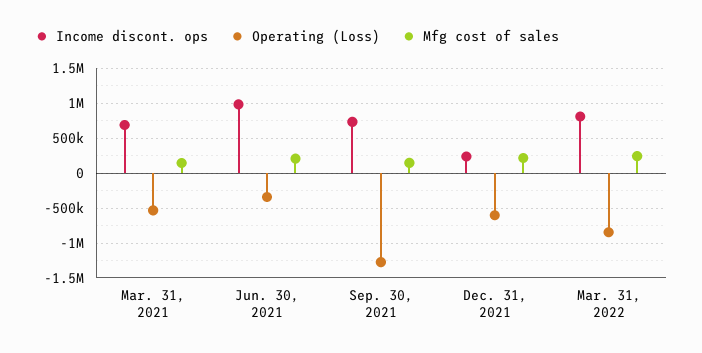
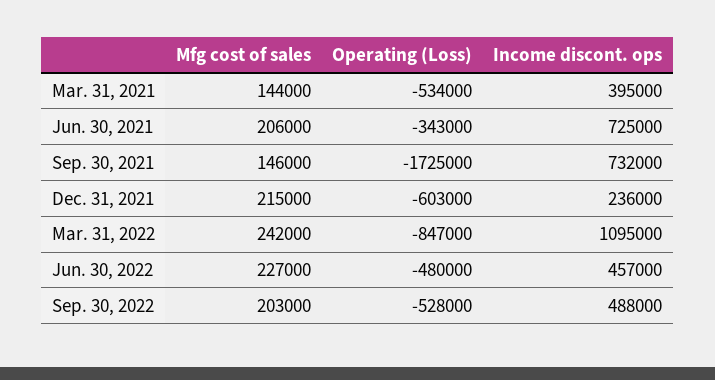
Income discont. ops, Mar. 31, 2021: 700000 -> 395000
Income discont. ops, Jun. 30, 2021: 1000000 -> 725000
Operating (Loss), Sep. 30, 2021: -1300000 -> -1725000
Income discont. ops, Mar. 31, 2022: 800000 -> 1095000
Mfg cost of sales, Jun. 30, 2022: none -> 227000
Operating (Loss), Jun. 30, 2022: none -> -480000
Income discont. ops, Jun. 30, 2022: none -> 457000
Mfg cost of sales, Sep. 30, 2022: none -> 203000
Operating (Loss), Sep. 30, 2022: none -> -528000
Income discont. ops, Sep. 30, 2022: none -> 488000

